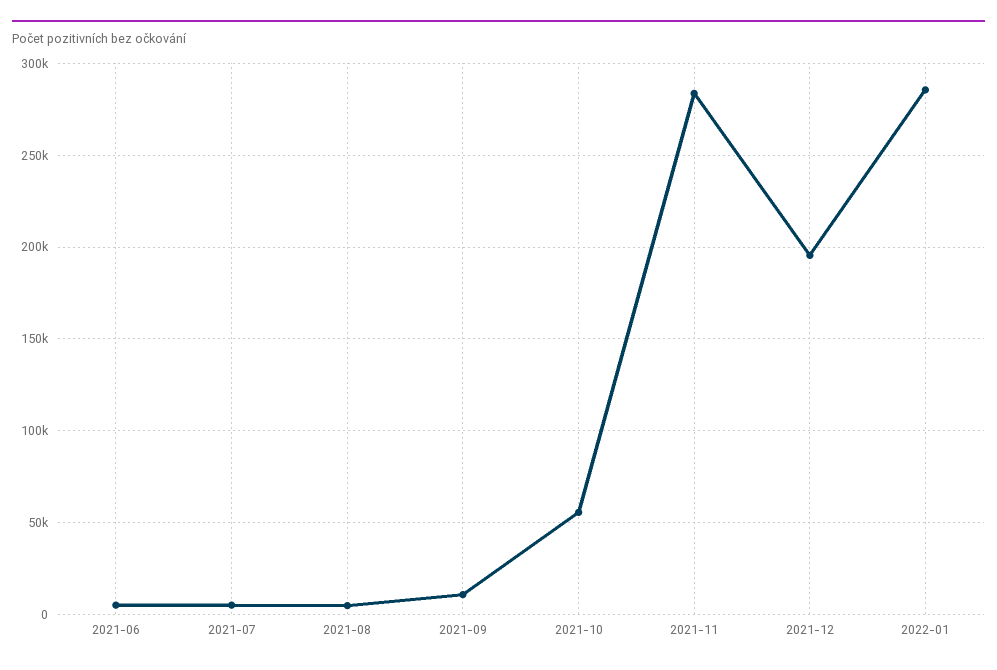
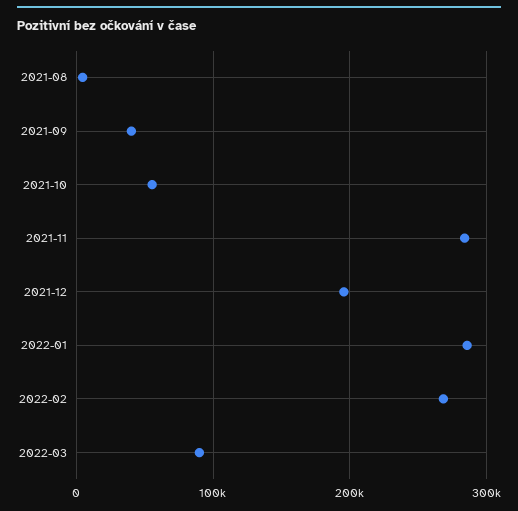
2021-06: 5000 -> none
2021-07: 5000 -> none
2021-09: 10000 -> 40000
2022-02: none -> 270000
2022-03: none -> 90000

